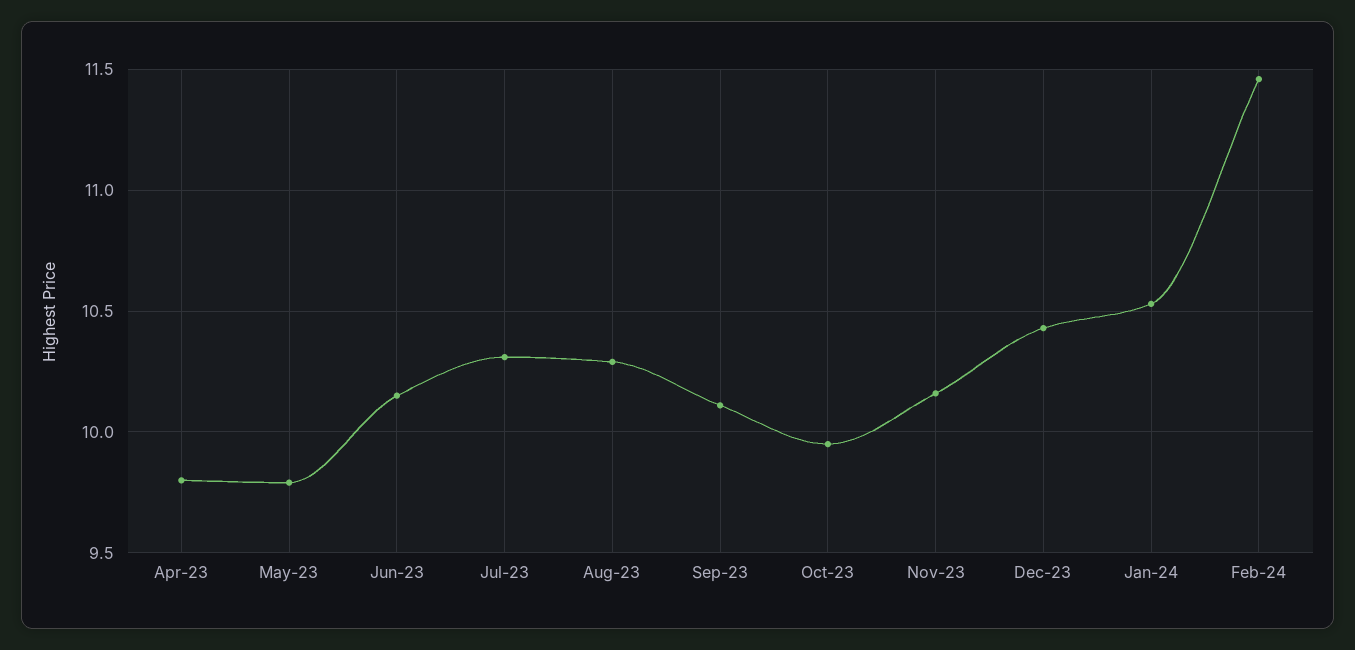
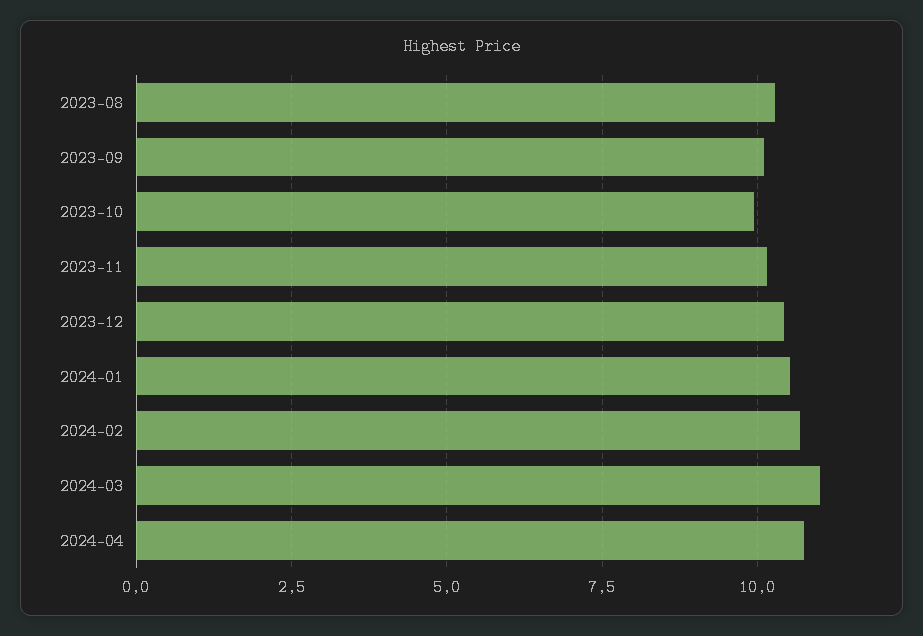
Apr-23: 9.8 -> none
May-23: 9.8 -> none
Jun-23: 10.15 -> none
Jul-23: 10.3 -> none
Feb-24: 11.45 -> 10.75
2024-03: none -> 11
2024-04: none -> 10.75

